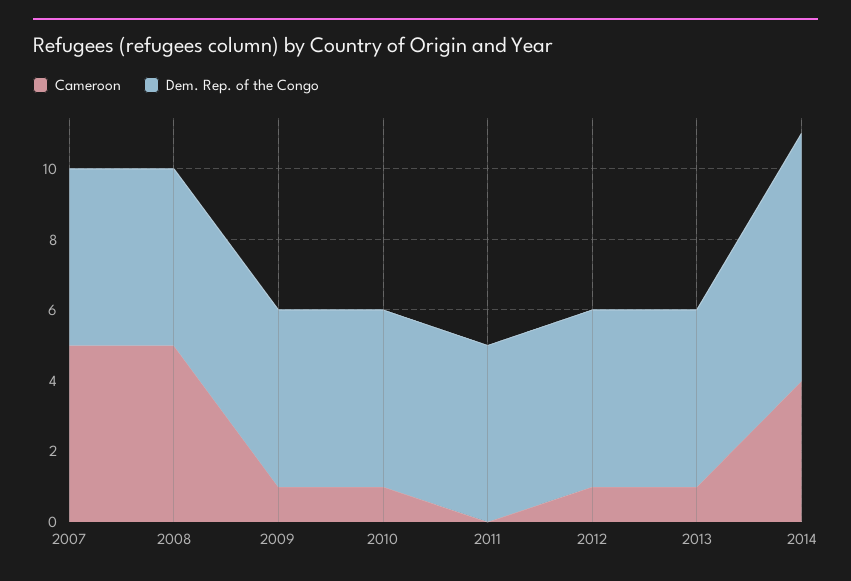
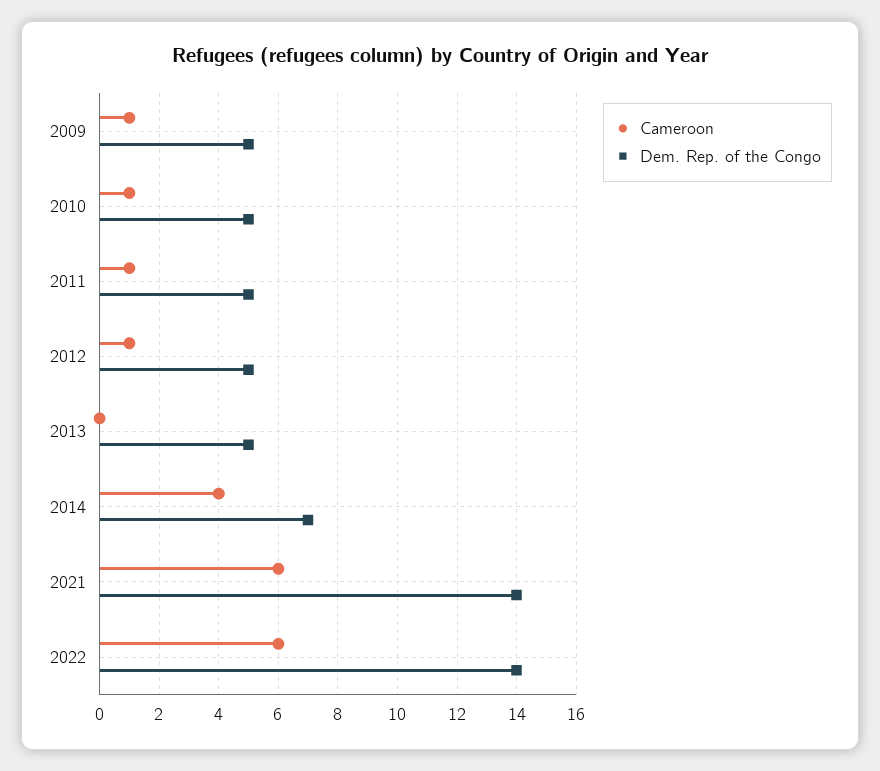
Cameroon, 2007: 5 -> none
Dem. Rep. of the Congo, 2007: 5 -> none
Cameroon, 2008: 5 -> none
Dem. Rep. of the Congo, 2008: 5 -> none
Cameroon, 2011: 0 -> 1
Cameroon, 2013: 1 -> 0
Cameroon, 2021: none -> 6
Dem. Rep. of the Congo, 2021: none -> 14
Cameroon, 2022: none -> 6
Dem. Rep. of the Congo, 2022: none -> 14

